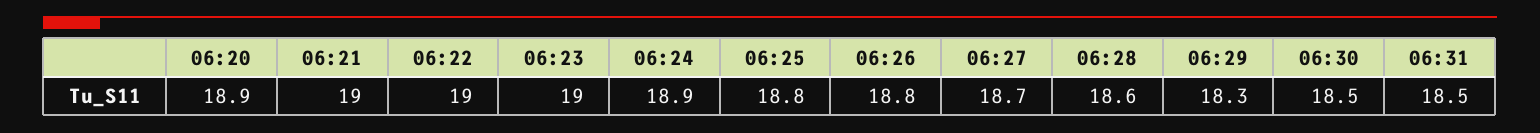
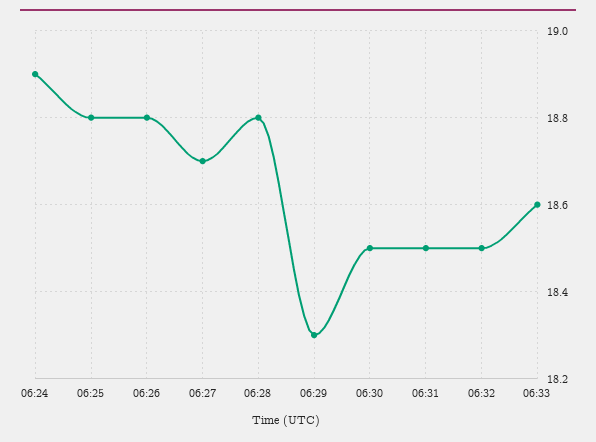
06:20: 18.9 -> none
06:21: 19 -> none
06:22: 19 -> none
06:23: 19 -> none
06:28: 18.6 -> 18.8
06:32: none -> 18.5
06:33: none -> 18.6

